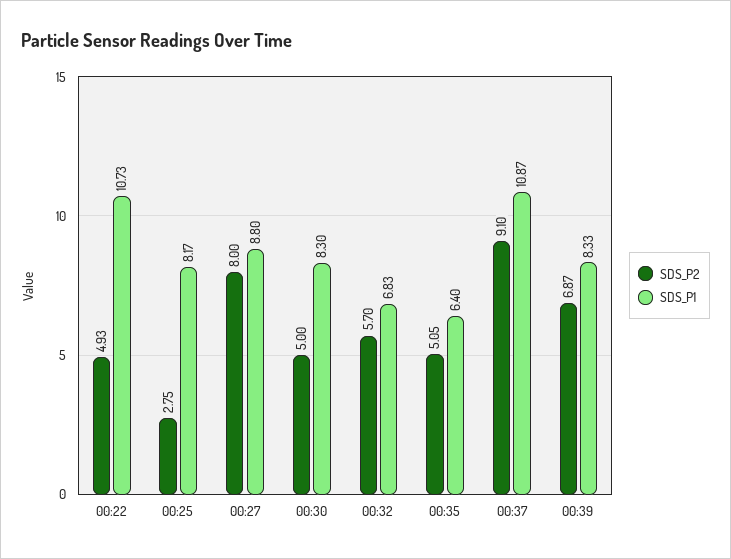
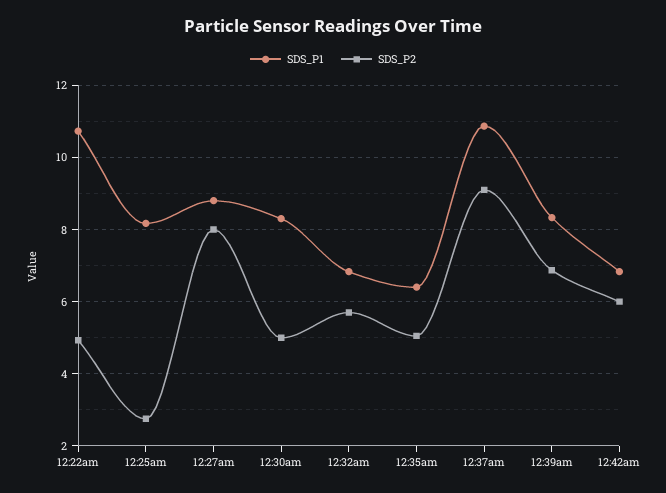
SDS_P1, 12:42am: none -> 6.8
SDS_P2, 12:42am: none -> 6

